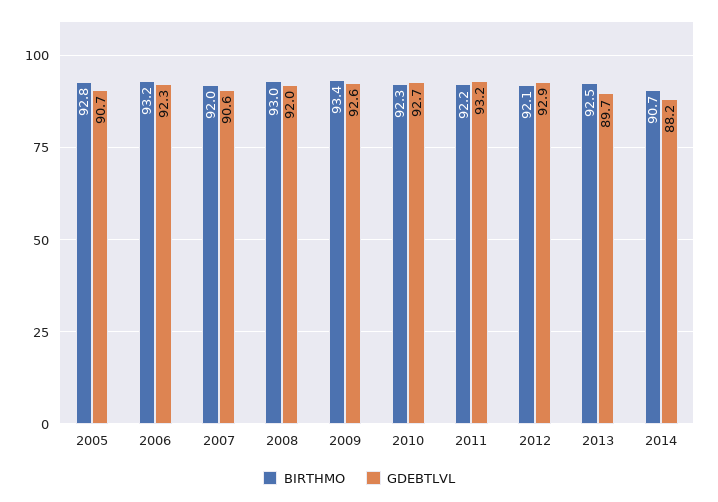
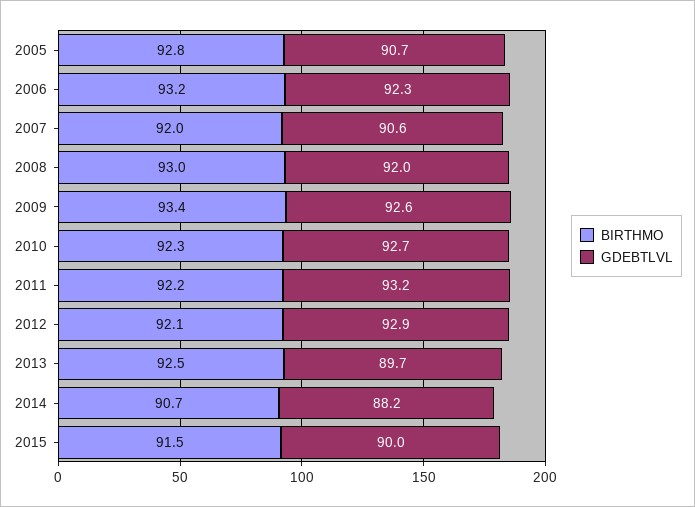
BIRTHMO, 2015: none -> 91.5
GDEBTLVL, 2015: none -> 90

